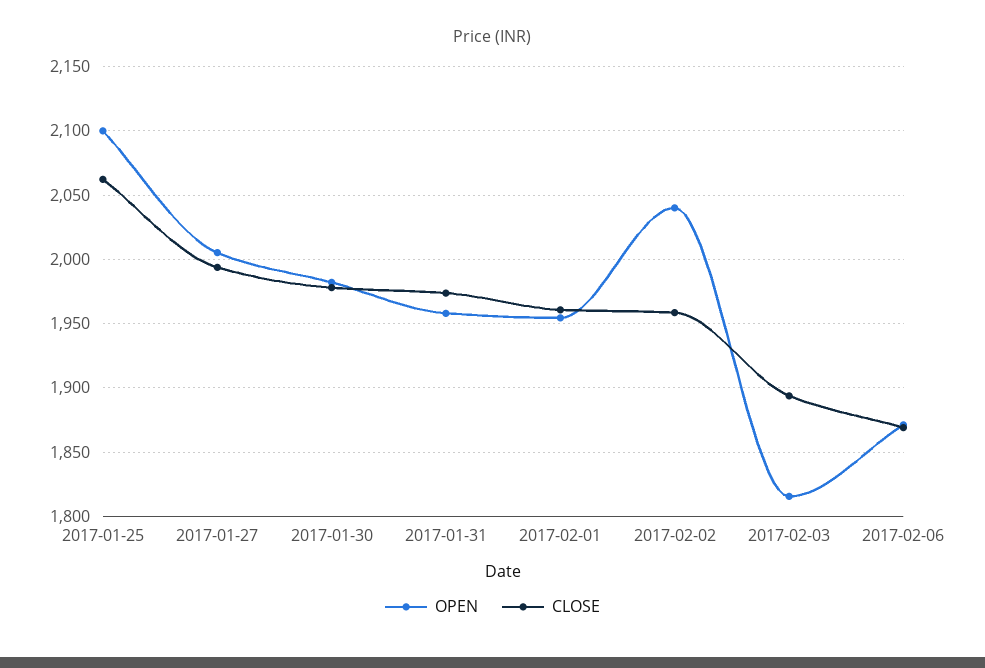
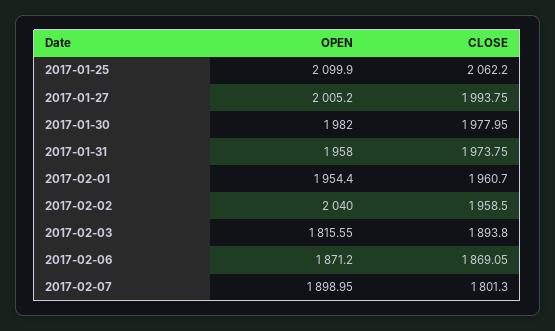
OPEN, 2017-02-07: none -> 1898.95
CLOSE, 2017-02-07: none -> 1801.3

